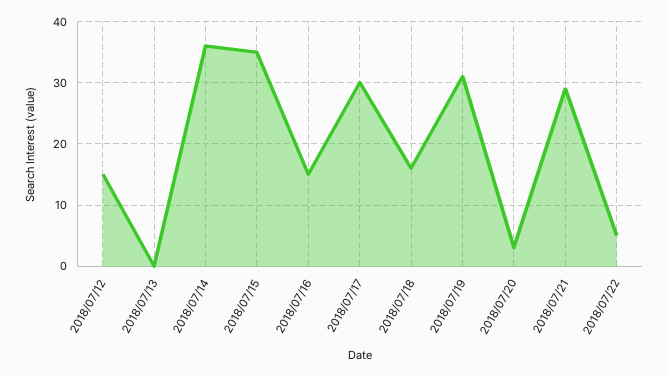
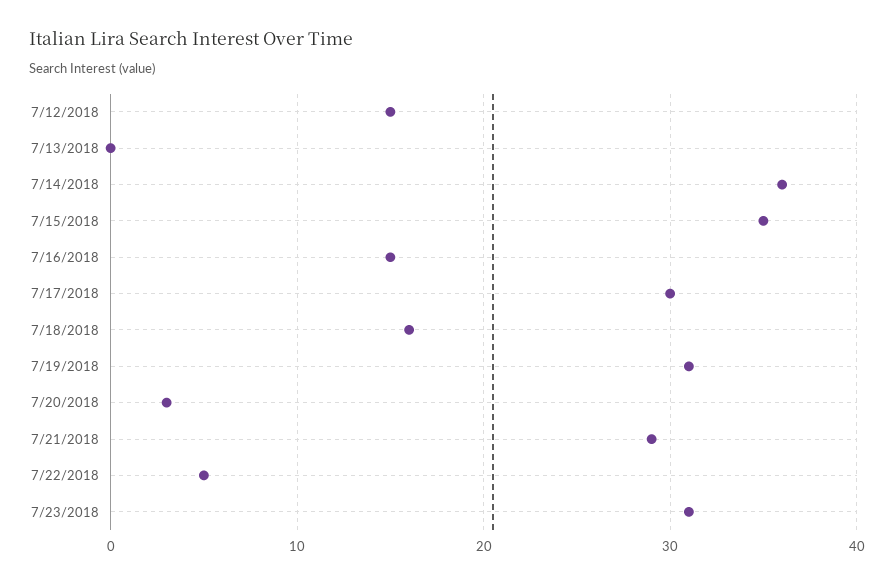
7/23/2018: none -> 31

